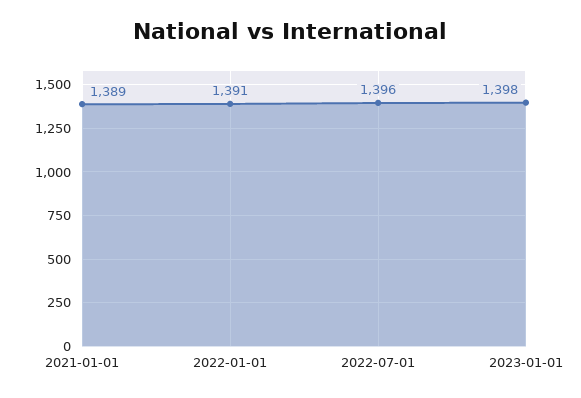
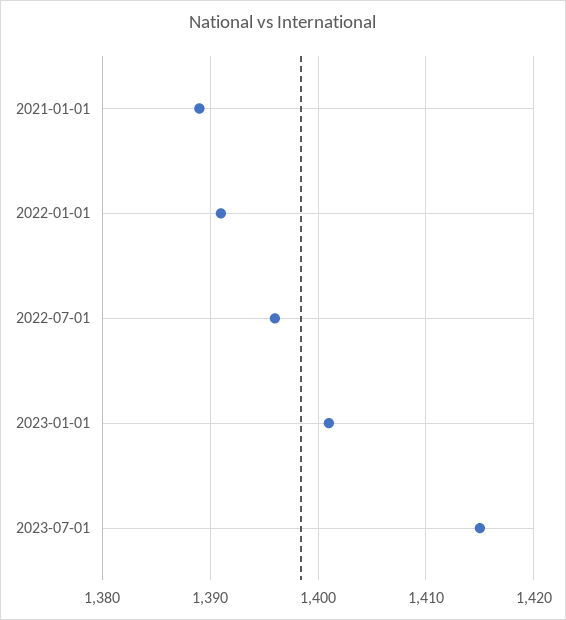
2023-01-01: 1398 -> 1401
2023-07-01: none -> 1415

